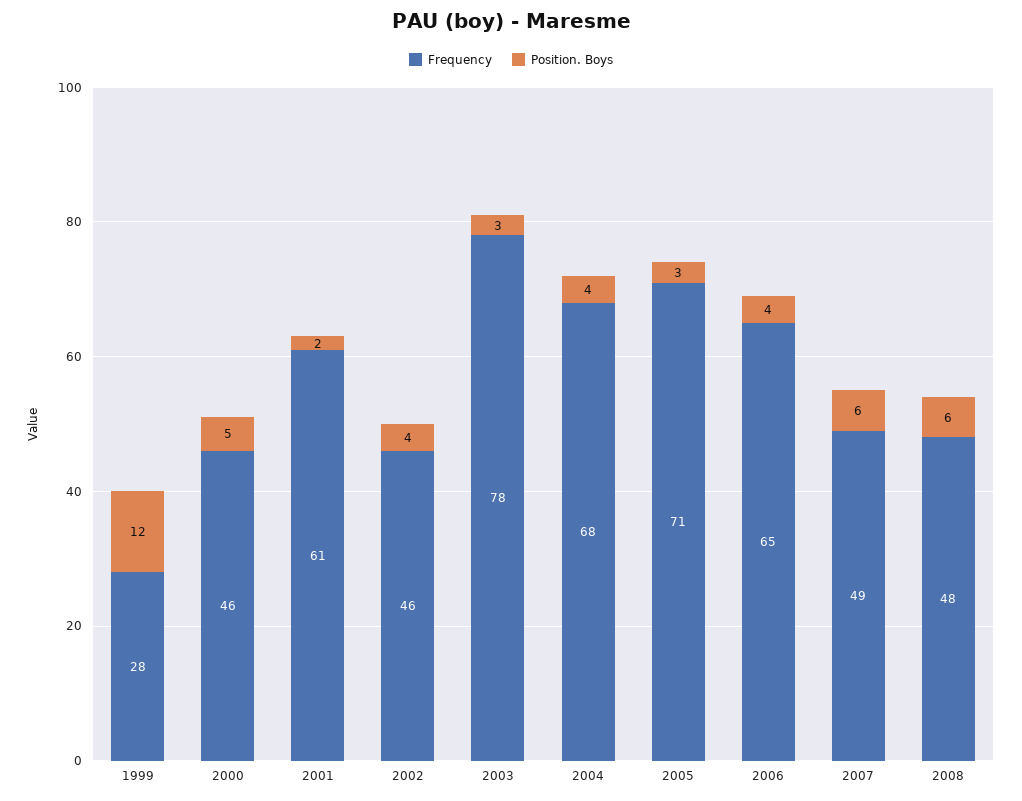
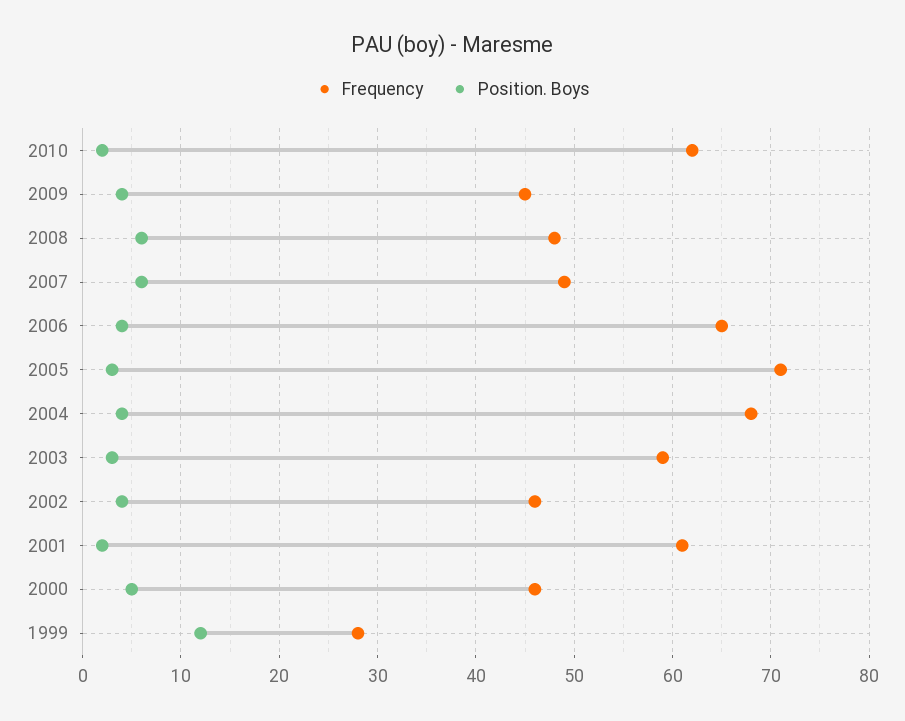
Frequency, 2003: 78 -> 59
Frequency, 2010: none -> 62
Position. Boys, 2010: none -> 2
Frequency, 2009: none -> 45
Position. Boys, 2009: none -> 4

